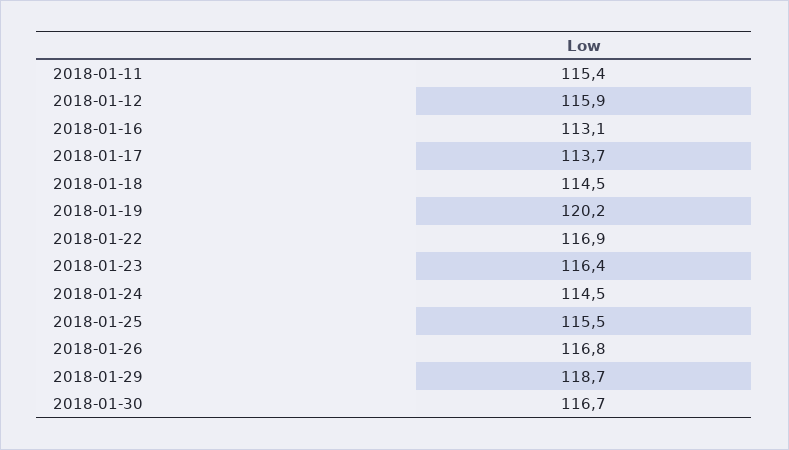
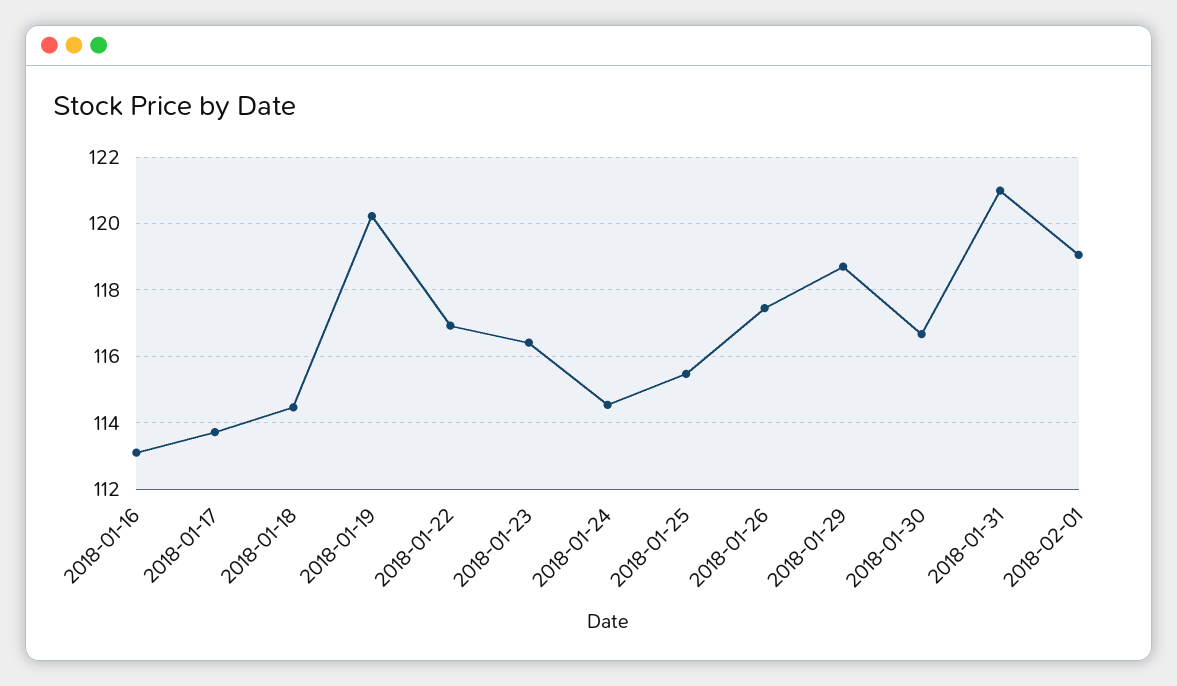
2018-01-11: 115.4 -> none
2018-01-12: 115.9 -> none
2018-01-26: 116.8 -> 117.4
2018-01-31: none -> 121
2018-02-01: none -> 119

